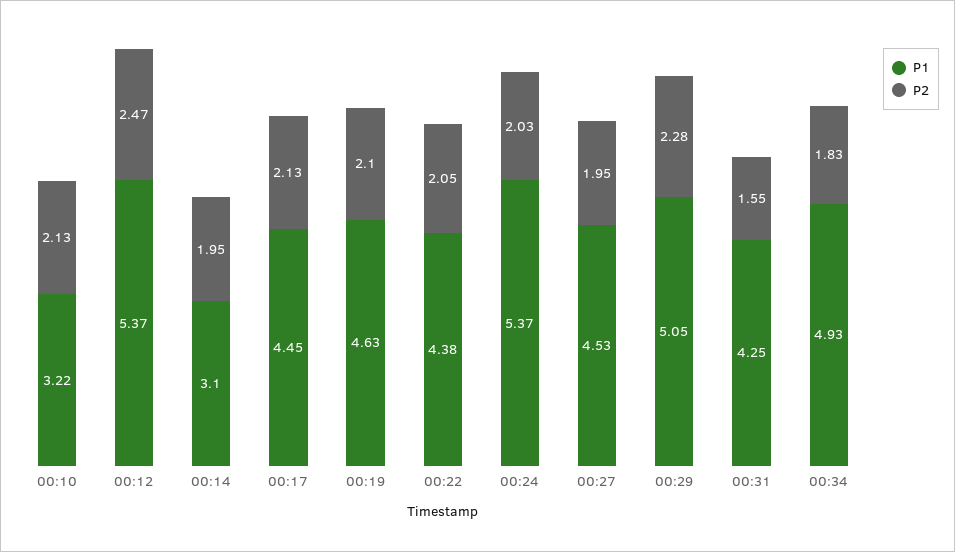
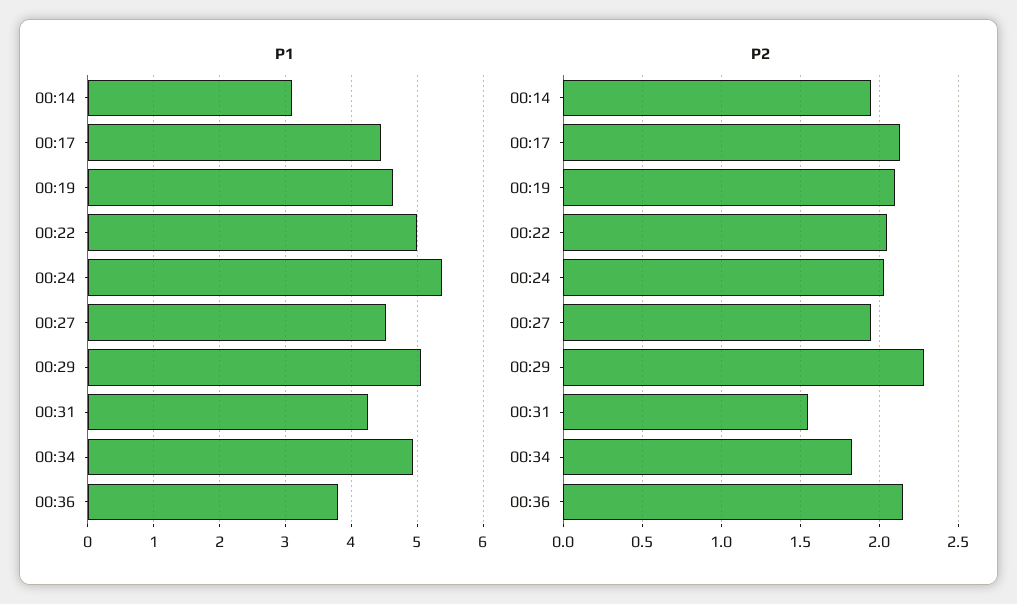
P1, 00:10: 3.22 -> none
P2, 00:10: 2.13 -> none
P1, 00:12: 5.37 -> none
P2, 00:12: 2.47 -> none
P1, 00:22: 4.38 -> 5
P1, 00:36: none -> 3.8
P2, 00:36: none -> 2.15

